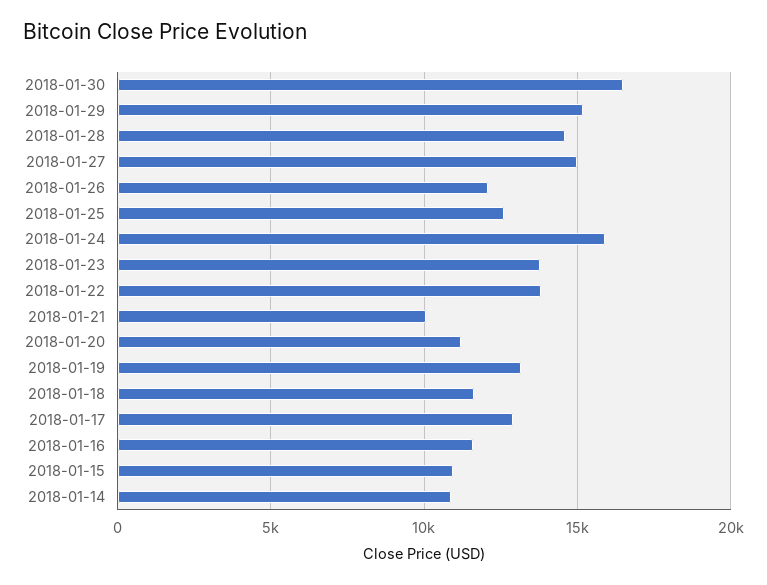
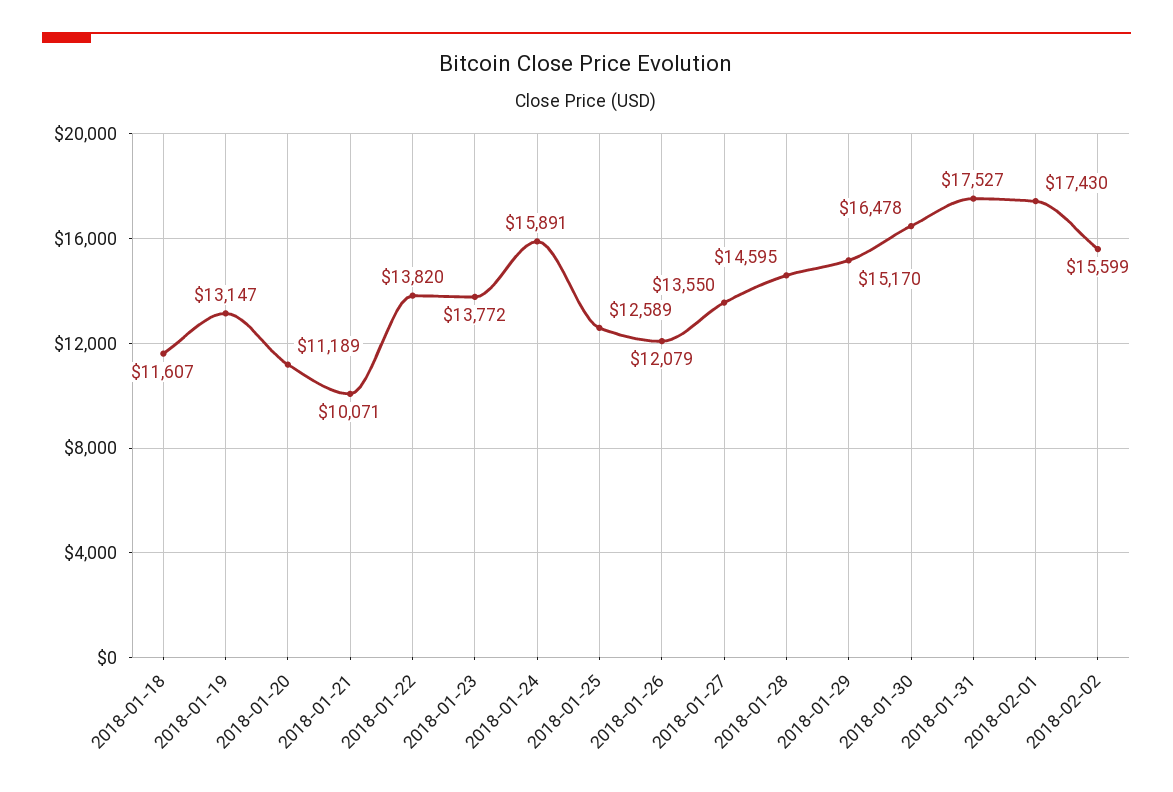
2018-01-27: 15000 -> 13550
2018-01-17: 13000 -> none
2018-01-16: 11500 -> none
2018-01-15: 11000 -> none
2018-01-14: 11000 -> none
2018-01-31: none -> 17527
2018-02-01: none -> 17430
2018-02-02: none -> 15599

